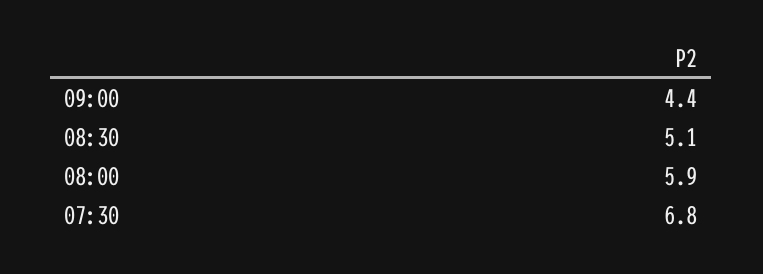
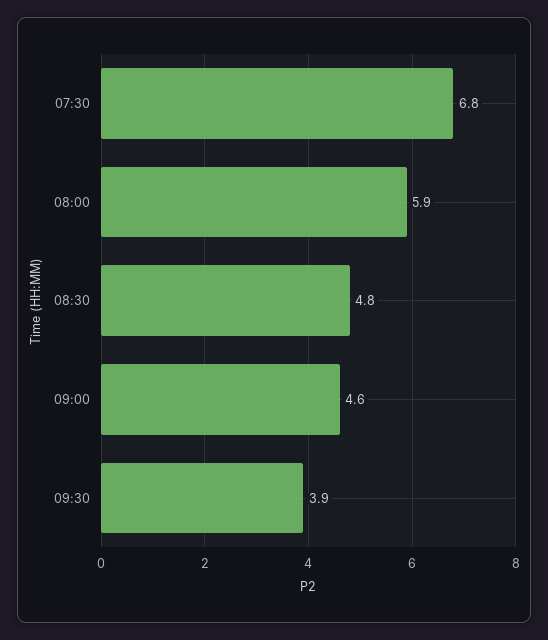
09:00: 4.4 -> 4.6
08:30: 5.1 -> 4.8
09:30: none -> 3.9

